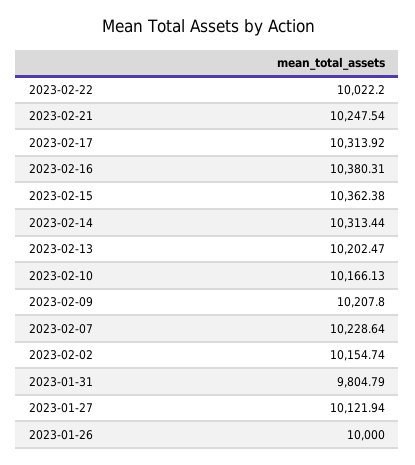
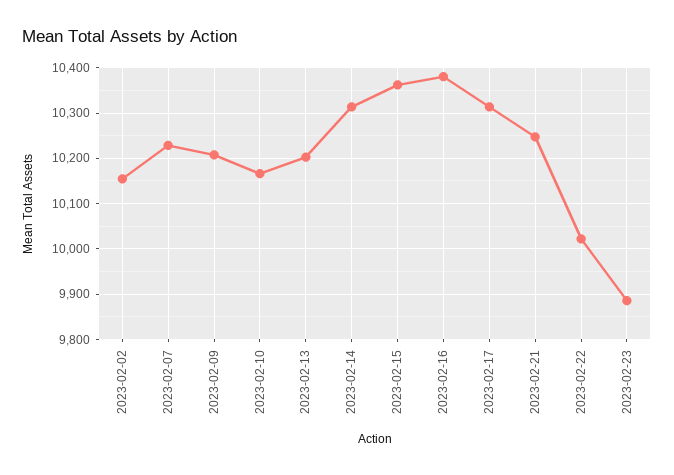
2023-01-31: 9804.79 -> none
2023-01-27: 10121.94 -> none
2023-01-26: 10000 -> none
2023-02-23: none -> 9880

